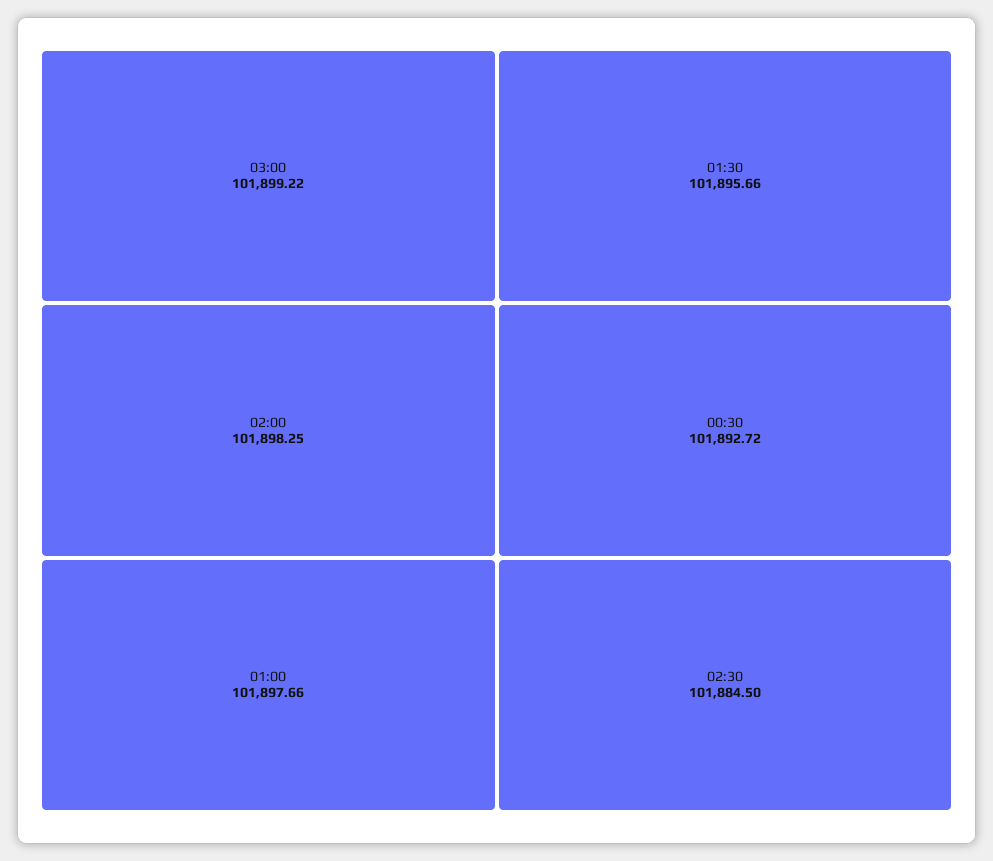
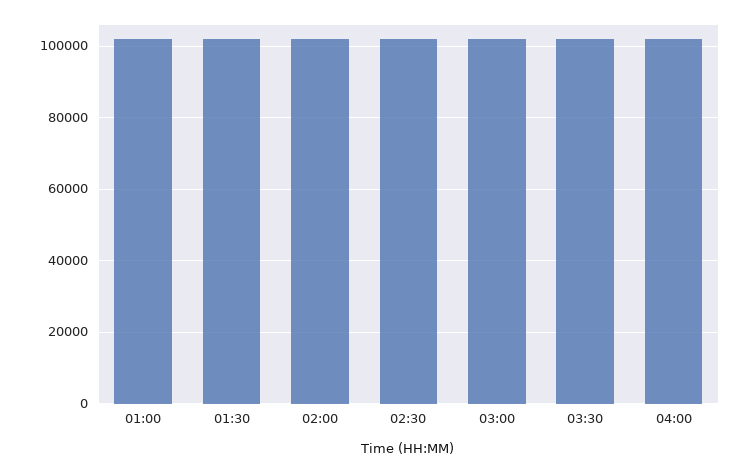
00:30: 101892.72 -> none
03:30: none -> 102000
04:00: none -> 102000

